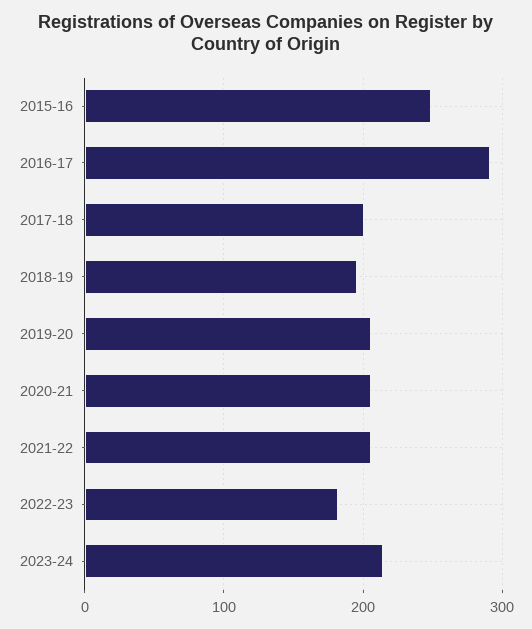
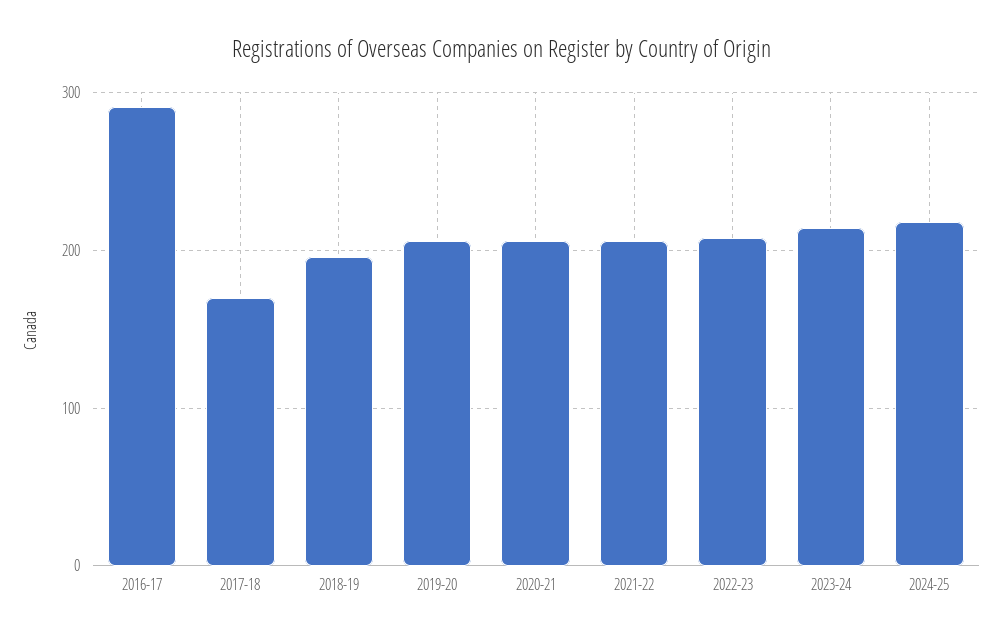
2015-16: 250 -> none
2017-18: 200 -> 170
2022-23: 180 -> 210
2024-25: none -> 220

